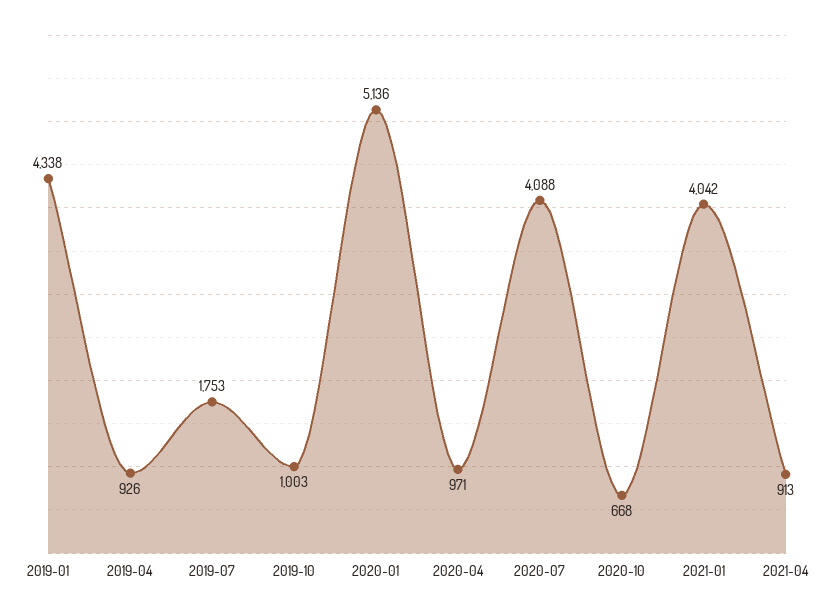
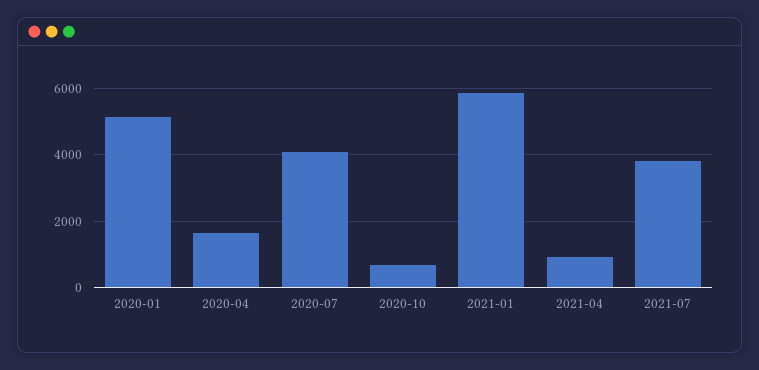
2019-01: 4338 -> none
2019-04: 926 -> none
2019-07: 1753 -> none
2019-10: 1003 -> none
2020-04: 971 -> 1600
2021-01: 4042 -> 5800
2021-07: none -> 3800

